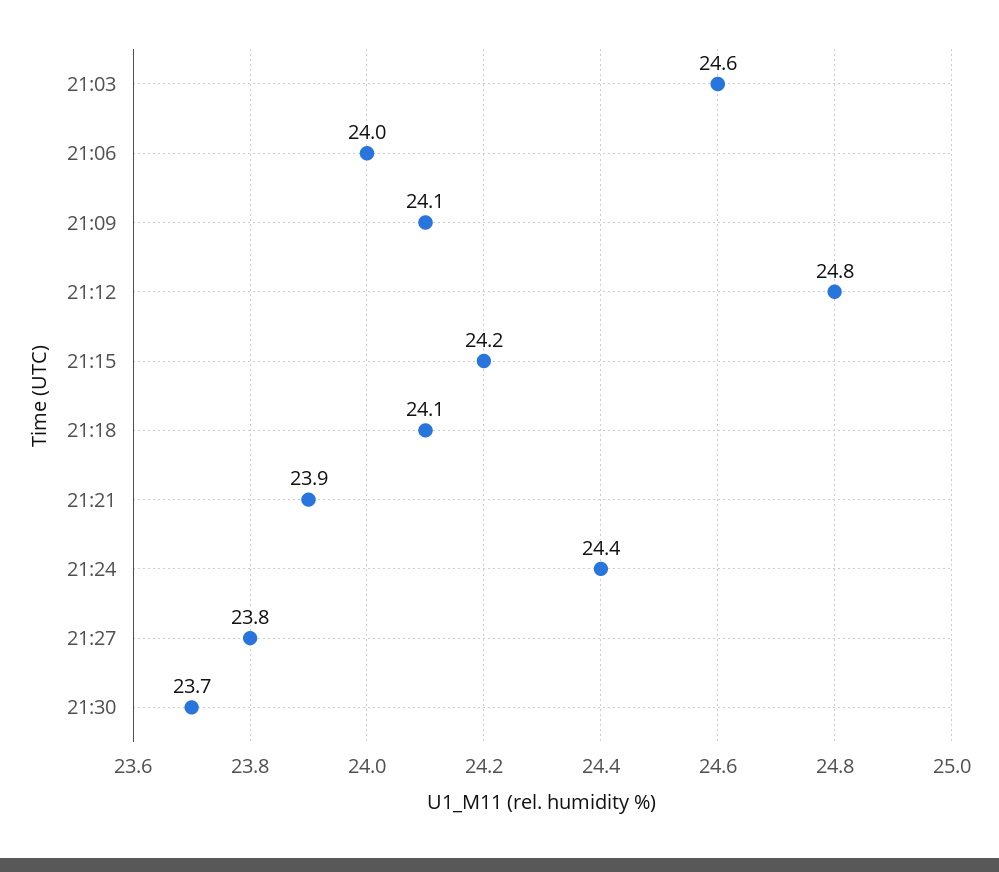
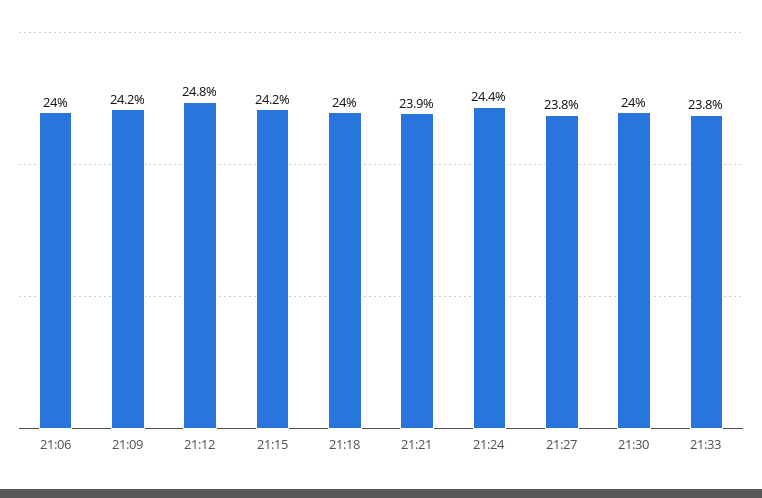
21:03: 24.6 -> none
21:09: 24.1 -> 24.2
21:18: 24.1 -> 24
21:30: 23.7 -> 24
21:33: none -> 23.8

